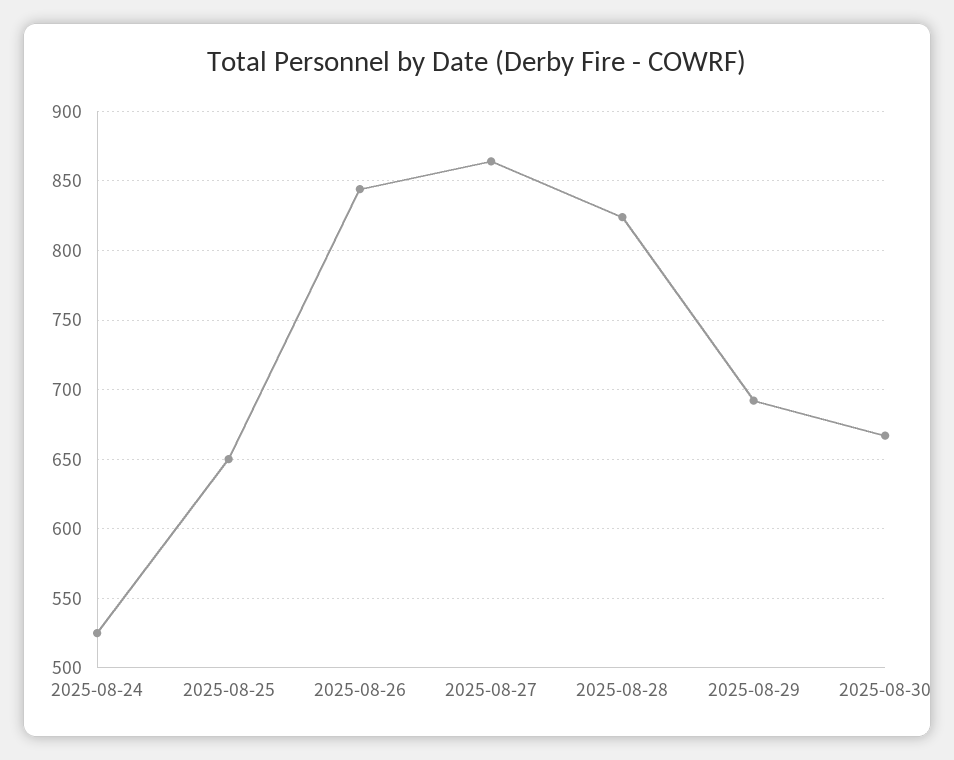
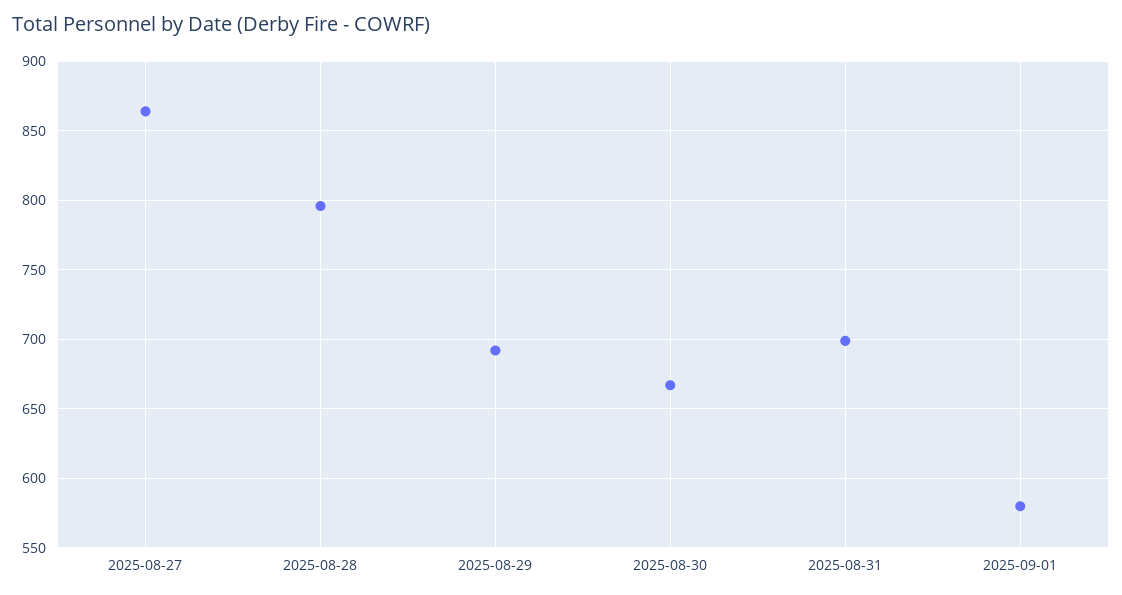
2025-08-24: 525 -> none
2025-08-25: 650 -> none
2025-08-26: 845 -> none
2025-08-28: 825 -> 795
2025-08-31: none -> 700
2025-09-01: none -> 580

